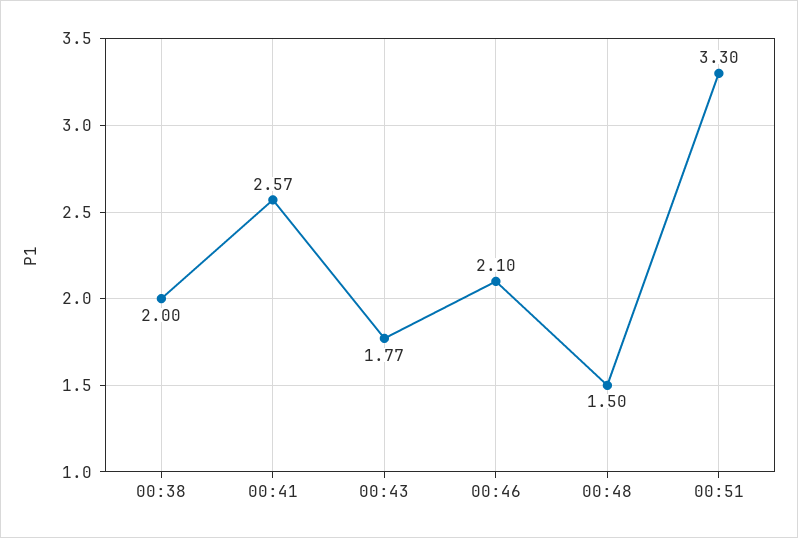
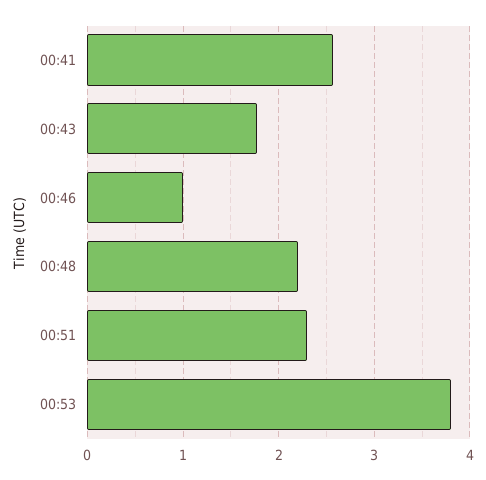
00:38: 2 -> none
00:46: 2.1 -> 1
00:48: 1.5 -> 2.2
00:51: 3.3 -> 2.3
00:53: none -> 3.8

